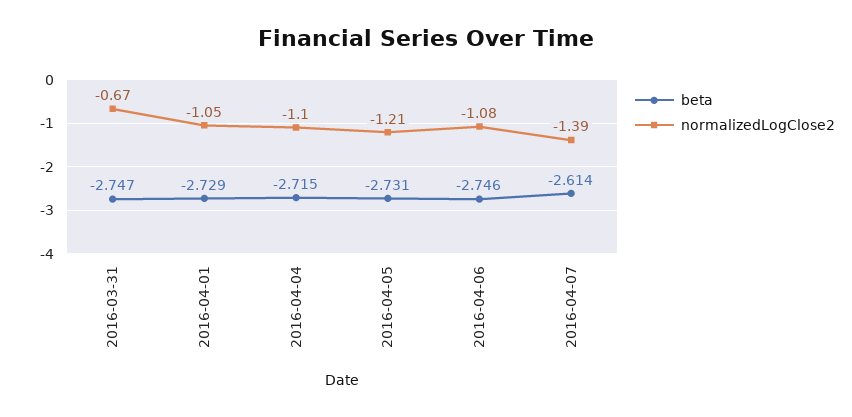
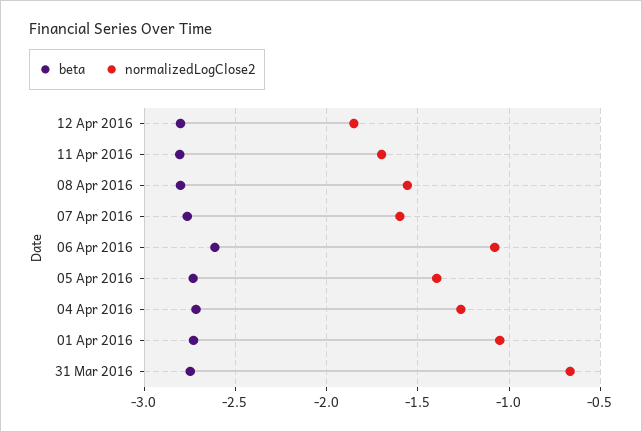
normalizedLogClose2, 2016-04-04: -1.1 -> -1.25
normalizedLogClose2, 2016-04-05: -1.21 -> -1.4
beta, 2016-04-06: -2.746 -> -2.6
beta, 2016-04-07: -2.614 -> -2.75
normalizedLogClose2, 2016-04-07: -1.39 -> -1.6
beta, 12 Apr 2016: none -> -2.8
normalizedLogClose2, 12 Apr 2016: none -> -1.85
beta, 11 Apr 2016: none -> -2.8
normalizedLogClose2, 11 Apr 2016: none -> -1.7
beta, 08 Apr 2016: none -> -2.8
normalizedLogClose2, 08 Apr 2016: none -> -1.55

